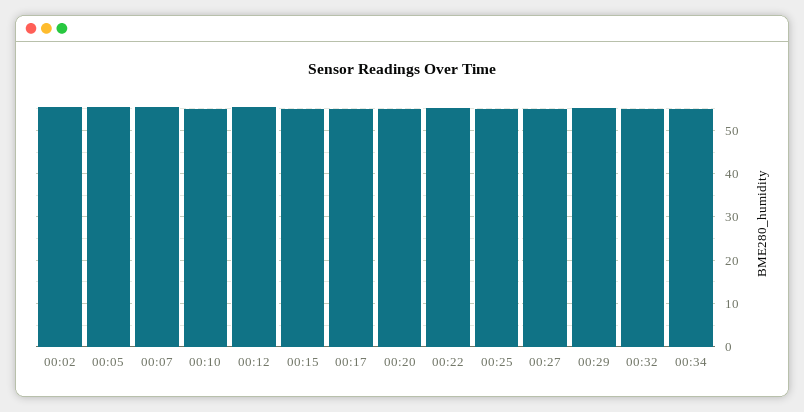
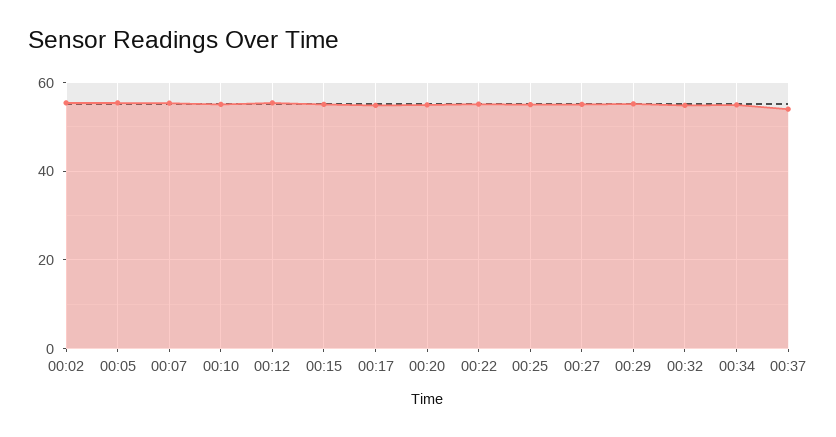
00:37: none -> 54

